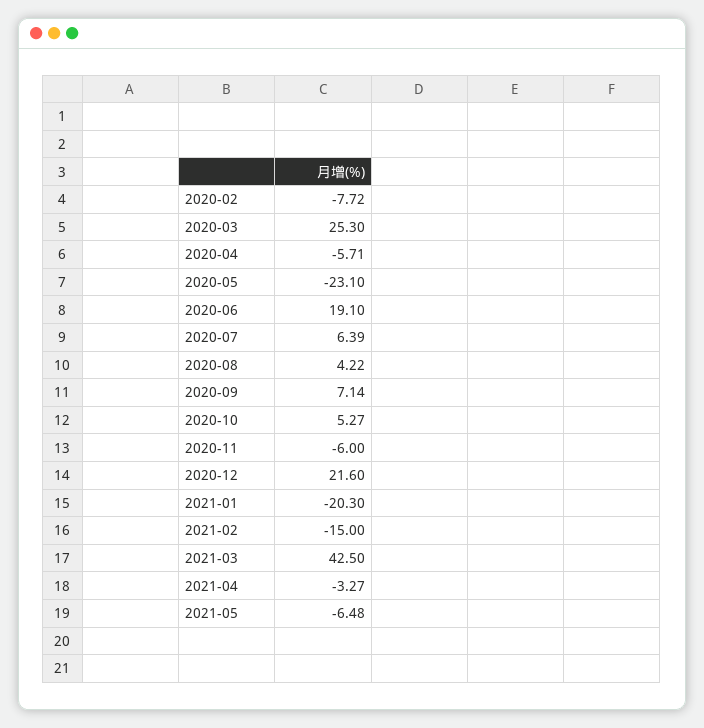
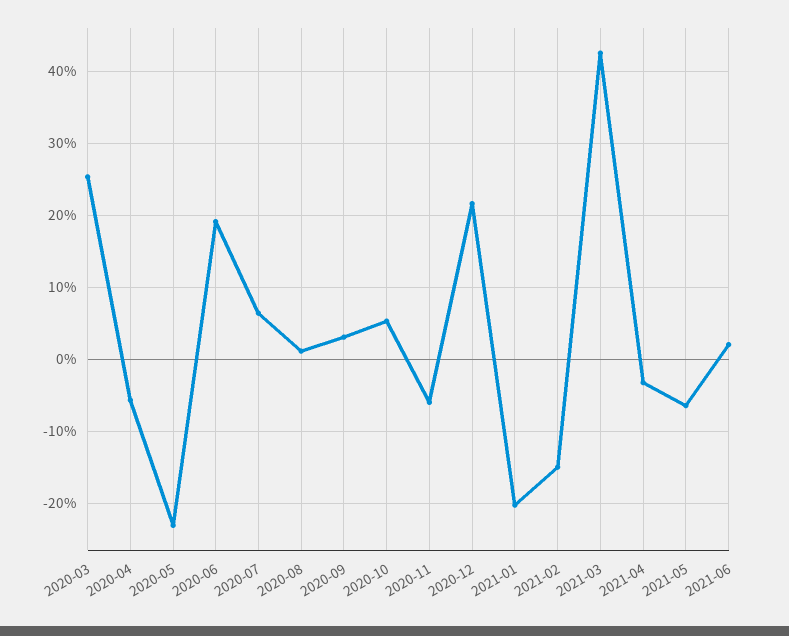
2020-02: -7.72 -> none
2020-08: 4.22 -> 1
2020-09: 7.14 -> 3
2021-06: none -> 2

